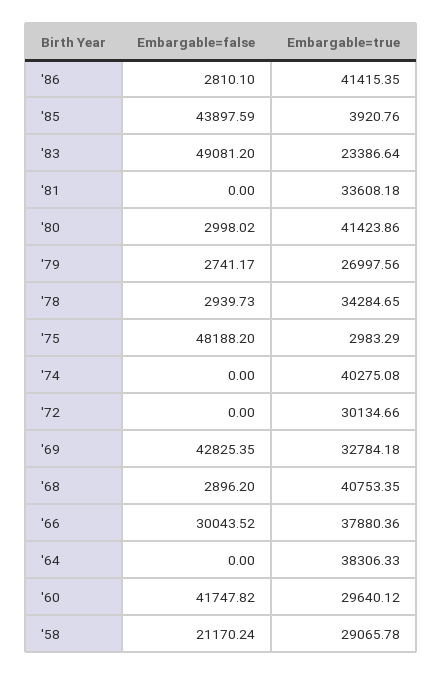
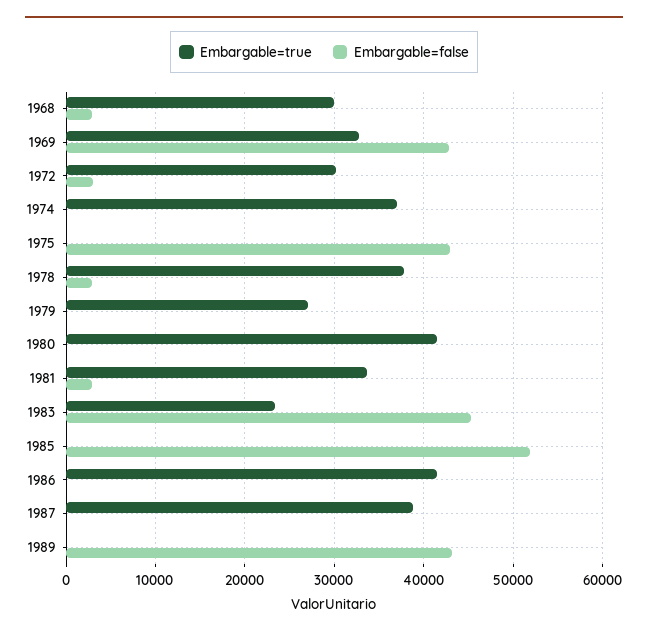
Embargable=false, '86: 2810.1 -> 0
Embargable=false, '85: 43897.59 -> 52000
Embargable=true, '85: 3920.76 -> 0
Embargable=false, '83: 49081.2 -> 45000
Embargable=false, '81: 0 -> 3000
Embargable=false, '80: 2998.02 -> 0
Embargable=false, '79: 2741.17 -> 0
Embargable=true, '78: 34284.65 -> 38000
Embargable=false, '75: 48188.2 -> 43000
Embargable=true, '75: 2983.29 -> 0
Embargable=true, '74: 40275.08 -> 37000
Embargable=false, '72: 0 -> 3000
Embargable=true, '68: 40753.35 -> 30000
Embargable=false, '66: 30043.52 -> none
Embargable=true, '66: 37880.36 -> none
Embargable=false, '64: 0 -> none
Embargable=true, '64: 38306.33 -> none
Embargable=false, '60: 41747.82 -> none
Embargable=true, '60: 29640.12 -> none
Embargable=false, '58: 21170.24 -> none
Embargable=true, '58: 29065.78 -> none
Embargable=true, 1987: none -> 39000
Embargable=false, 1987: none -> 0
Embargable=true, 1989: none -> 0
Embargable=false, 1989: none -> 43000

